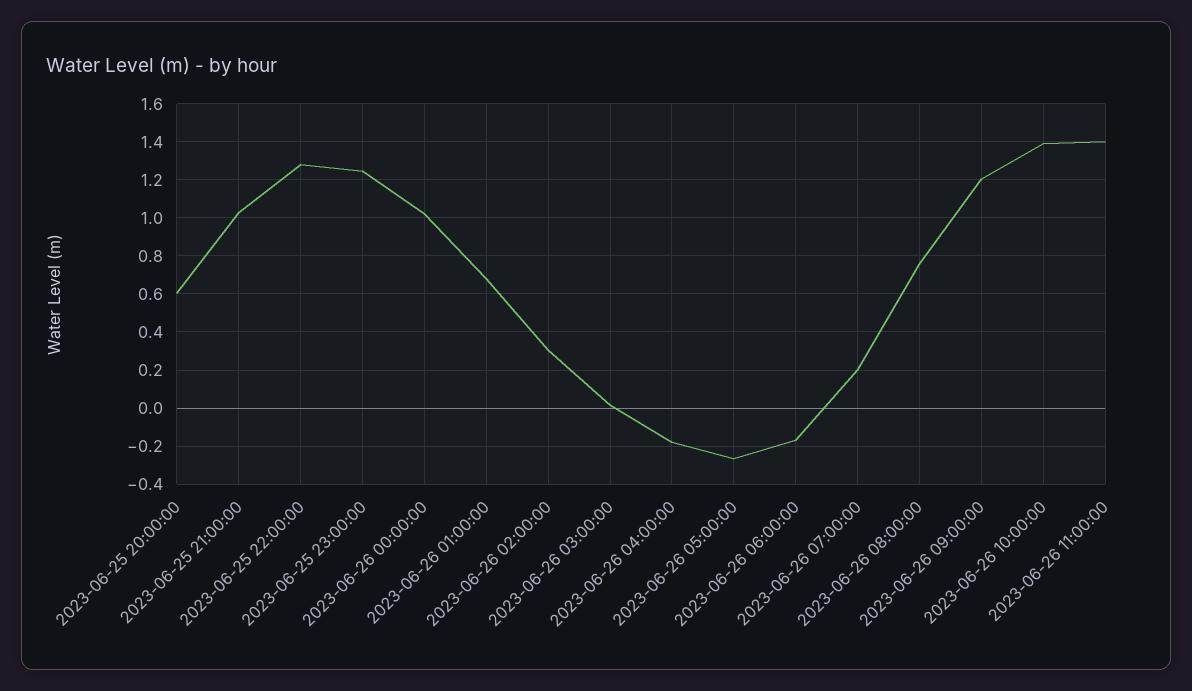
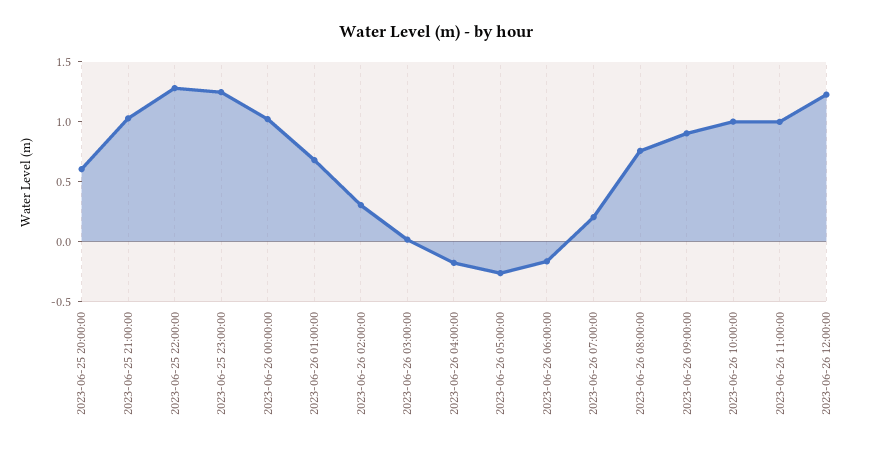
2023-06-26 09:00:00: 1.2 -> 0.9
2023-06-26 10:00:00: 1.4 -> 1
2023-06-26 11:00:00: 1.4 -> 1
2023-06-26 12:00:00: none -> 1.2

